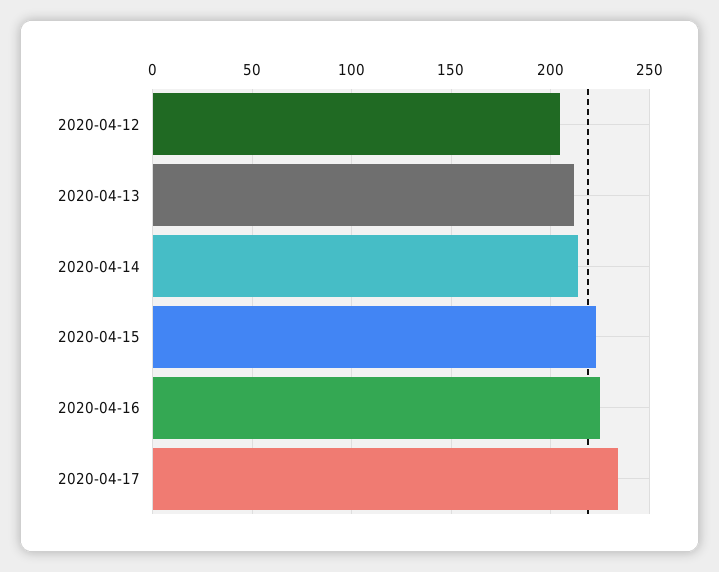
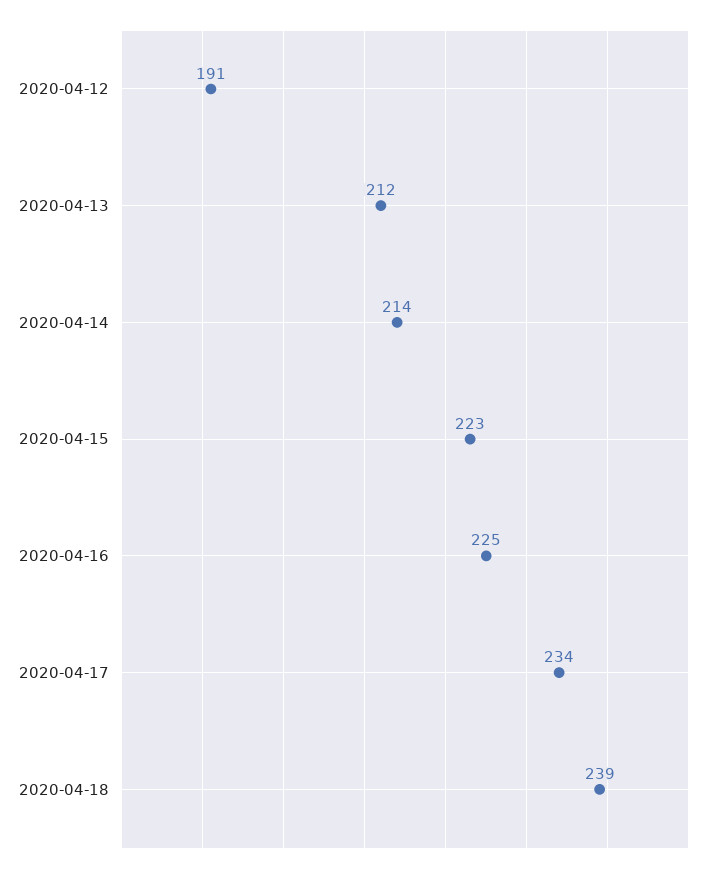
2020-04-12: 205 -> 191
2020-04-18: none -> 239

